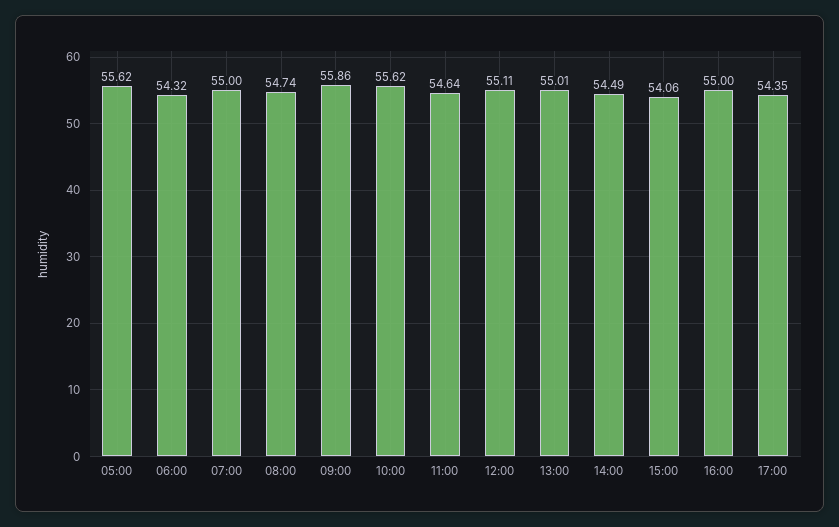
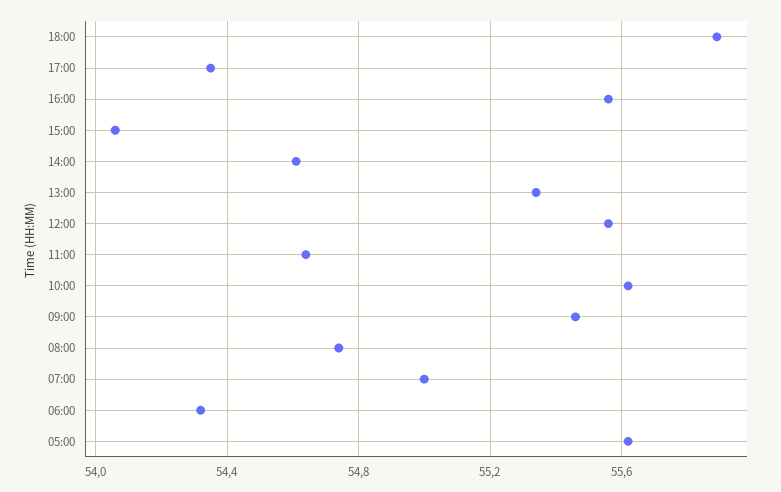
09:00: 55.86 -> 55.45
12:00: 55.11 -> 55.55
13:00: 55.01 -> 55.35
14:00: 54.49 -> 54.6
16:00: 55 -> 55.55
18:00: none -> 55.9

